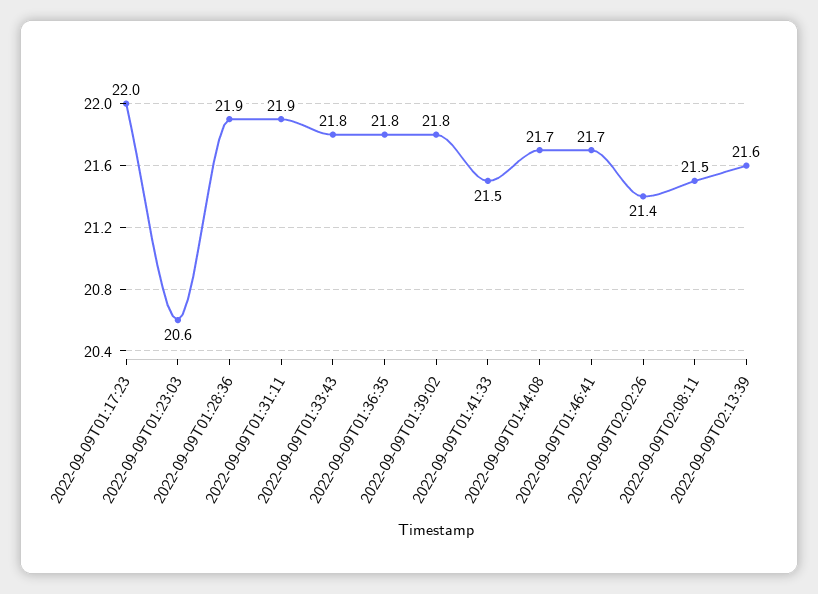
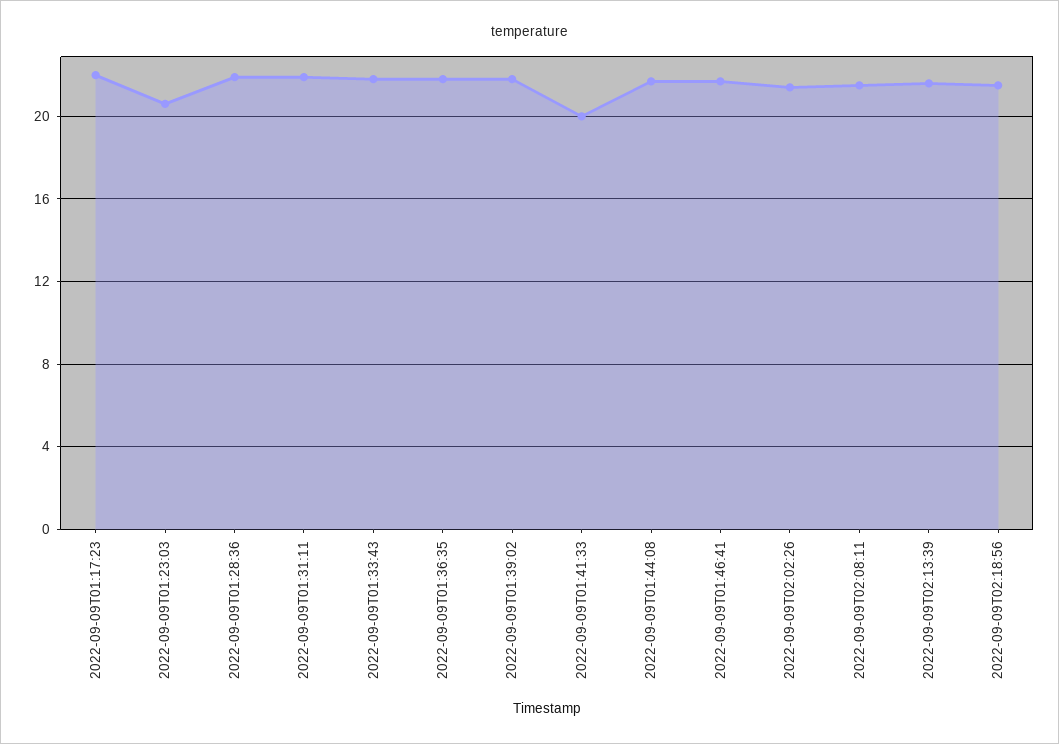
2022-09-09T01:41:33: 21.5 -> 20
2022-09-09T02:18:56: none -> 21.5

